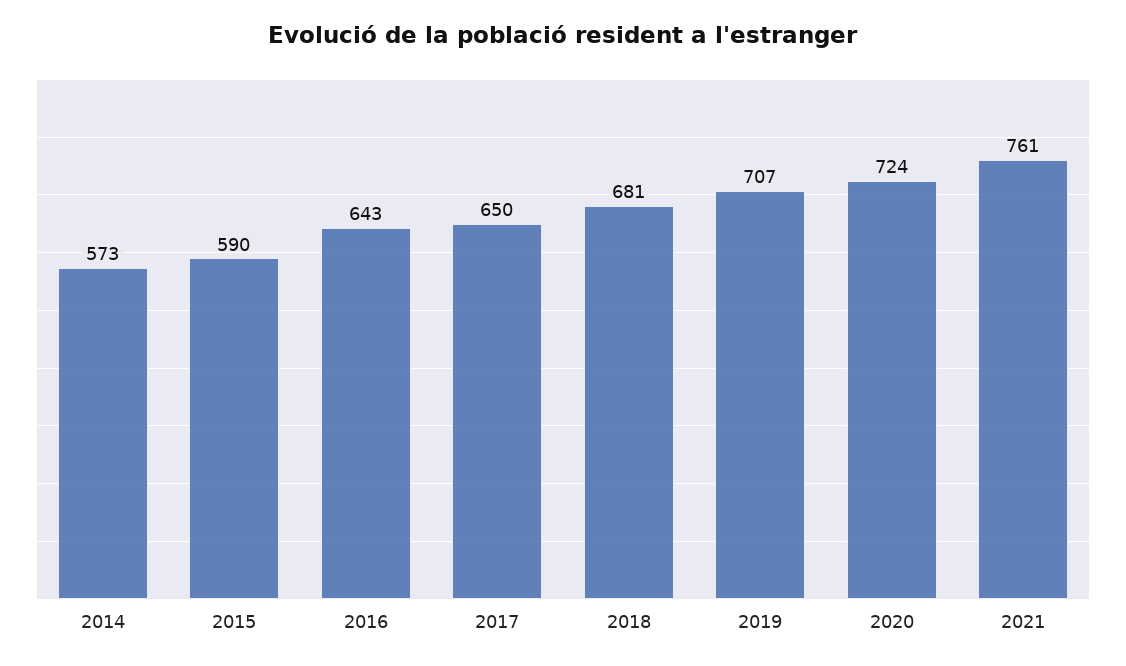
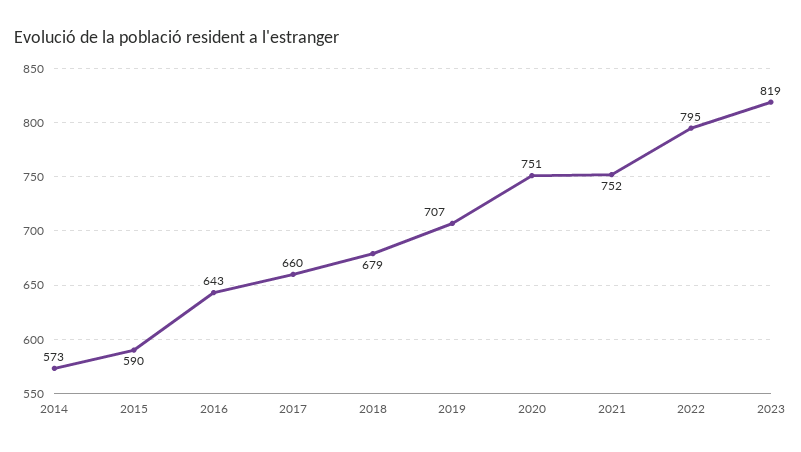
2017: 650 -> 660
2018: 681 -> 679
2020: 724 -> 751
2021: 761 -> 752
2022: none -> 795
2023: none -> 819

